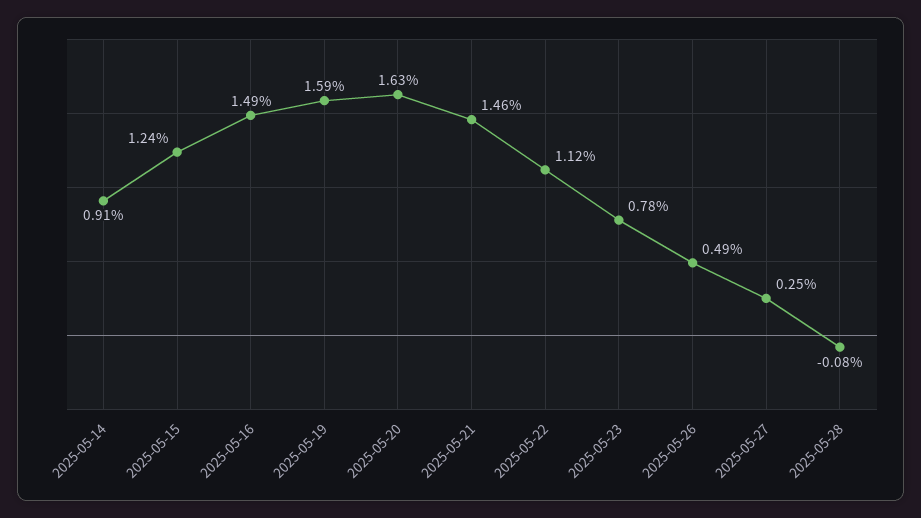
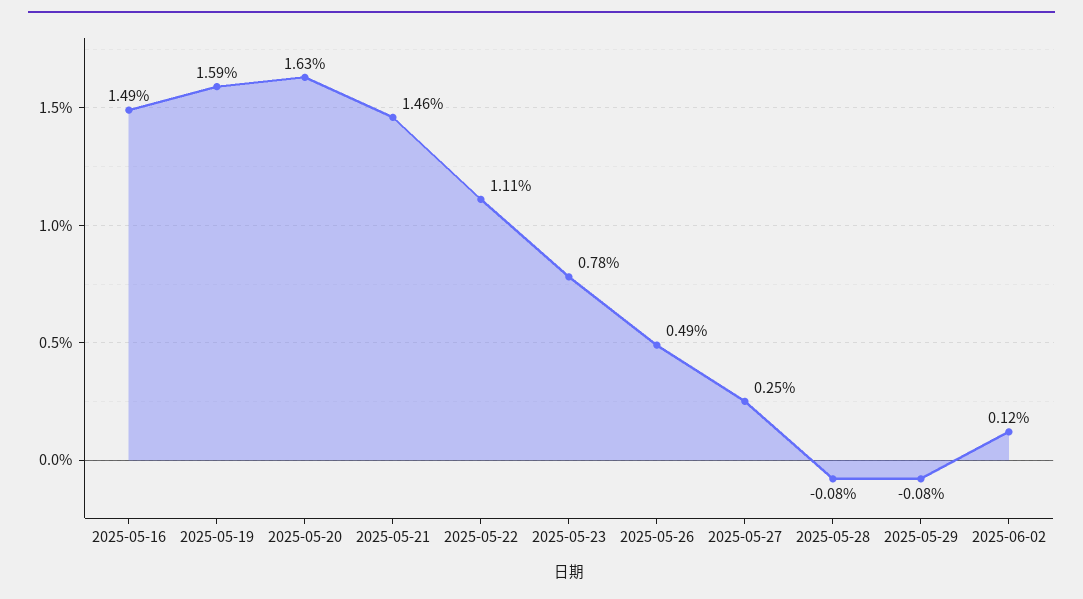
2025-05-14: 0.91 -> none
2025-05-15: 1.24 -> none
2025-05-22: 1.12 -> 1.11
2025-05-29: none -> -0.08
2025-06-02: none -> 0.12

